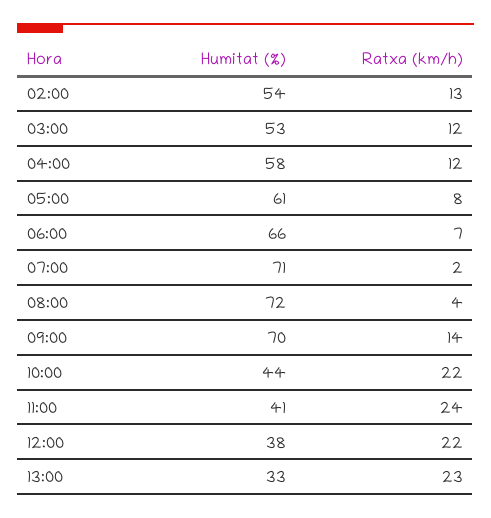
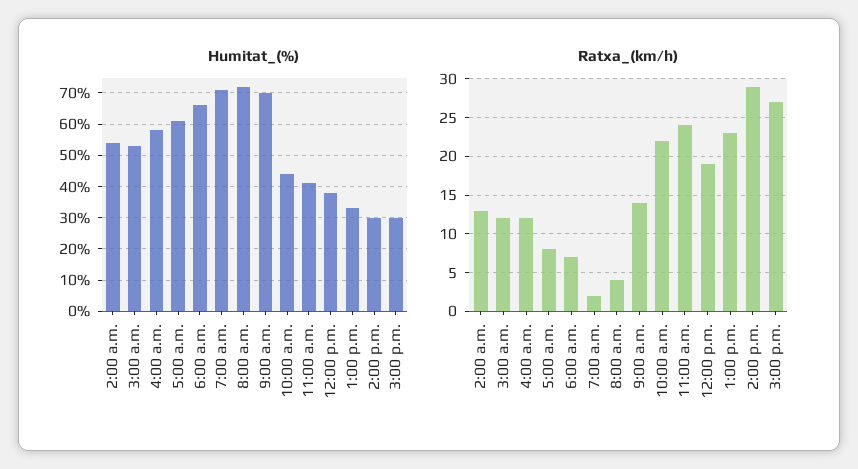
Ratxa (km/h), 12:00: 22 -> 19
Humitat (%), 2:00 p.m.: none -> 30
Humitat (%), 3:00 p.m.: none -> 30
Ratxa (km/h), 2:00 p.m.: none -> 29
Ratxa (km/h), 3:00 p.m.: none -> 27

